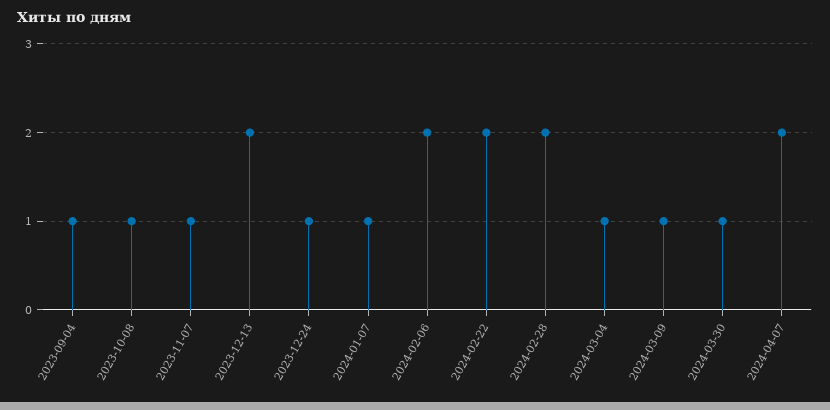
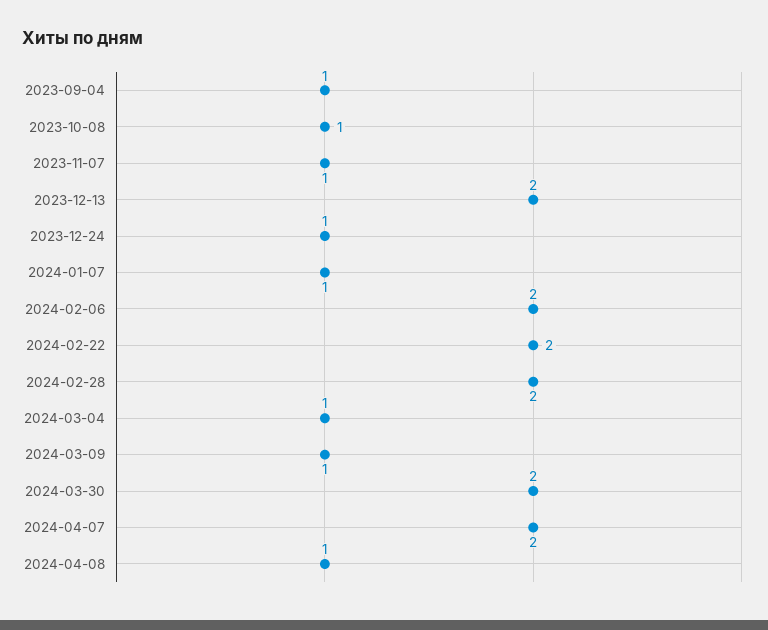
2024-03-30: 1 -> 2
2024-04-08: none -> 1

